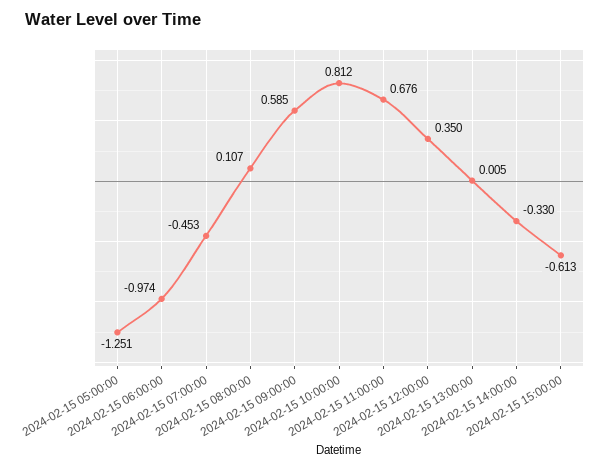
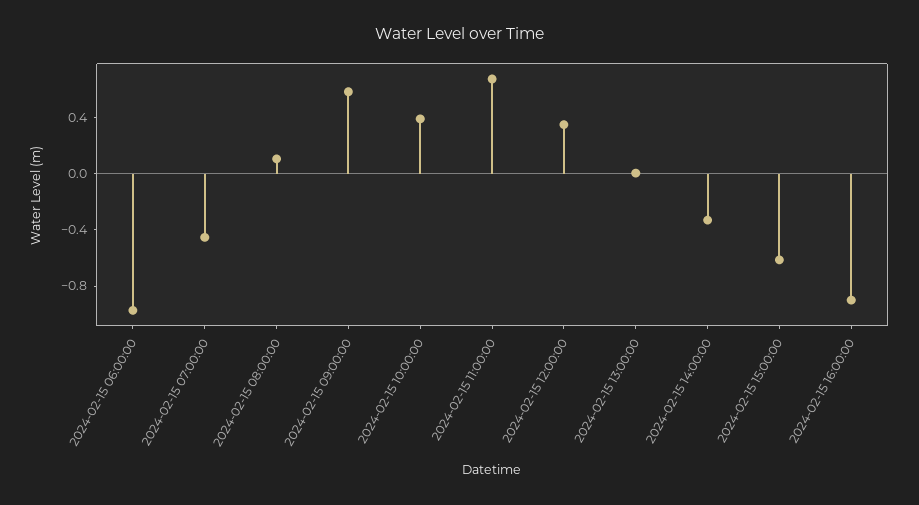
2024-02-15 05:00:00: -1.251 -> none
2024-02-15 10:00:00: 0.812 -> 0.4
2024-02-15 16:00:00: none -> -0.9

